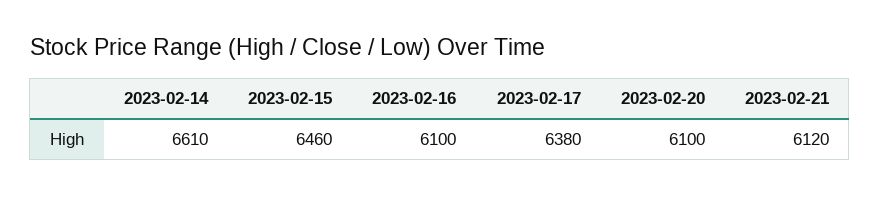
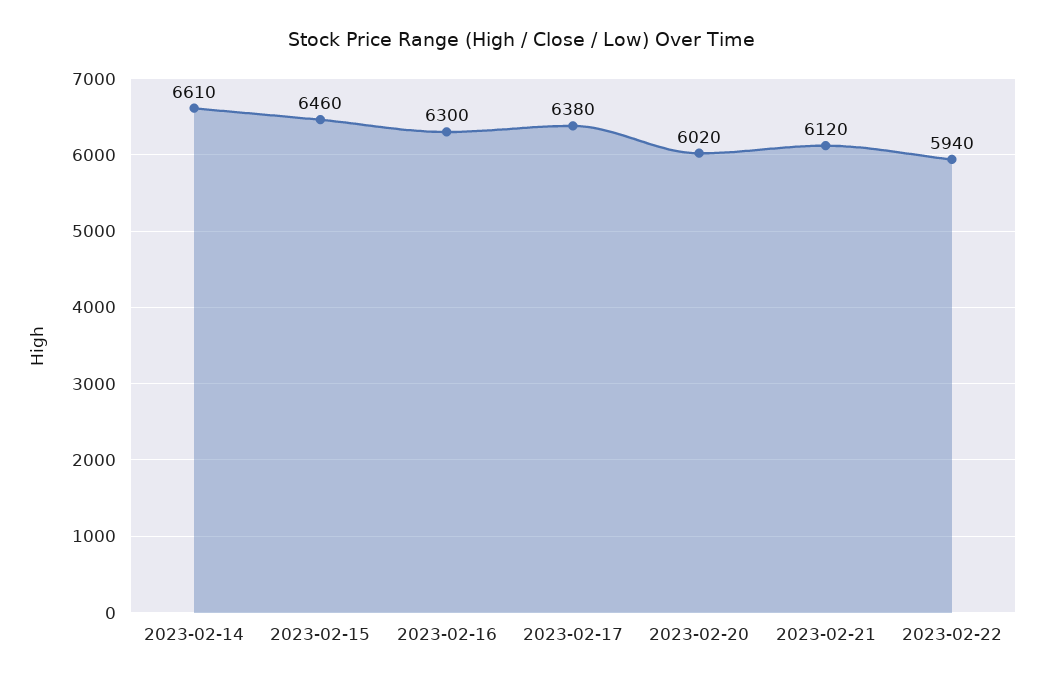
2023-02-16: 6100 -> 6300
2023-02-20: 6100 -> 6020
2023-02-22: none -> 5940

